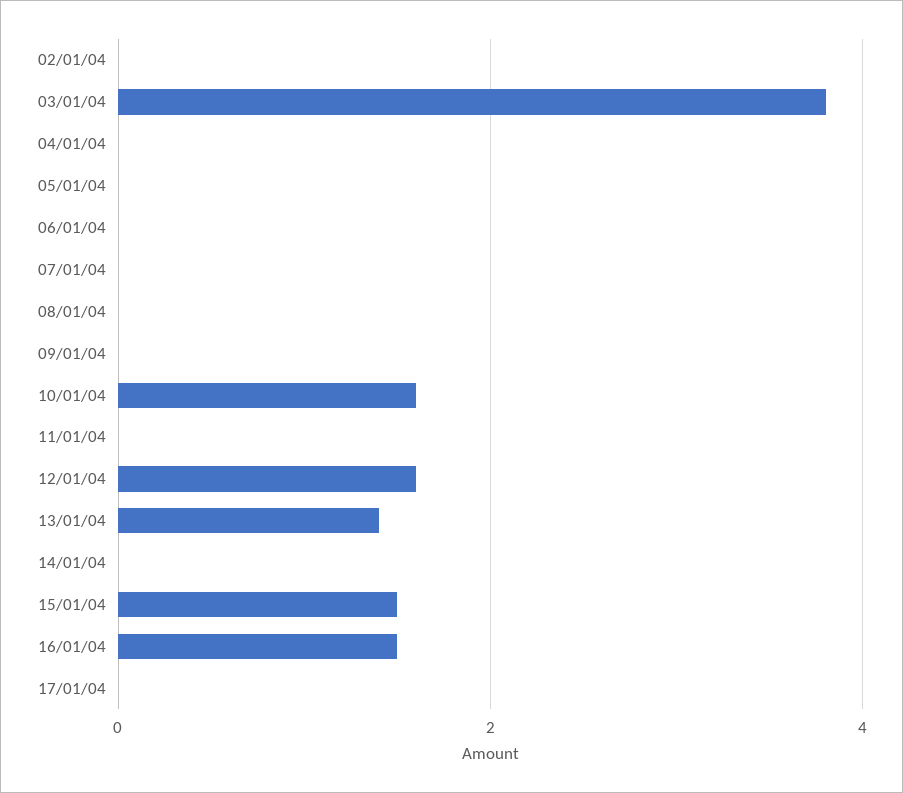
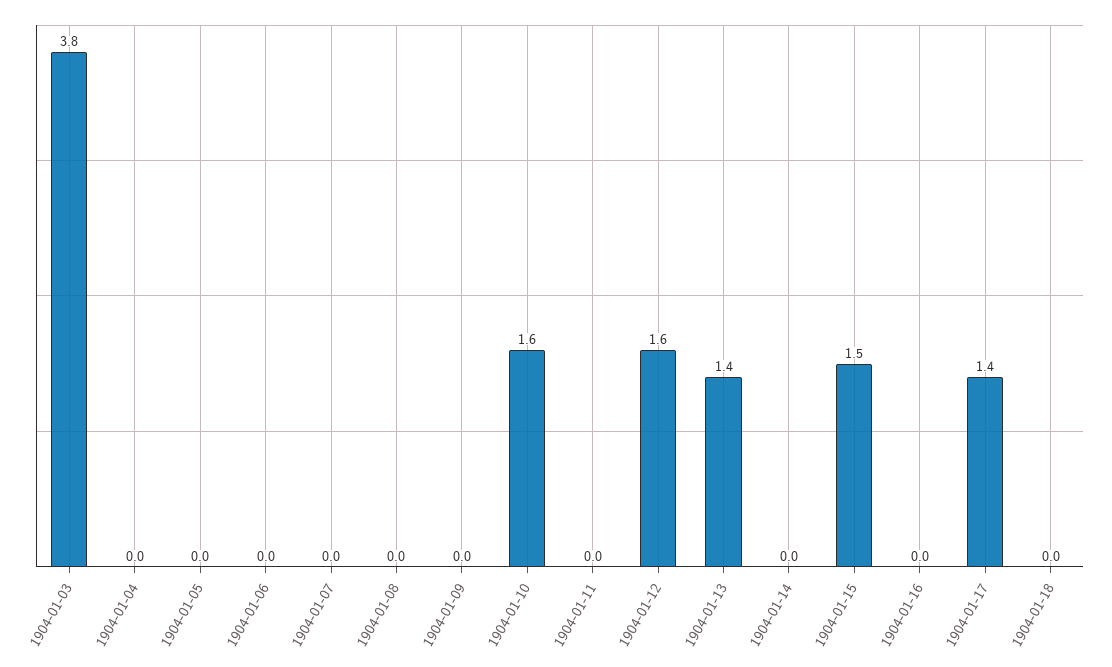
02/01/04: 0 -> none
16/01/04: 1.5 -> 0
17/01/04: 0 -> 1.4
1904-01-18: none -> 0

